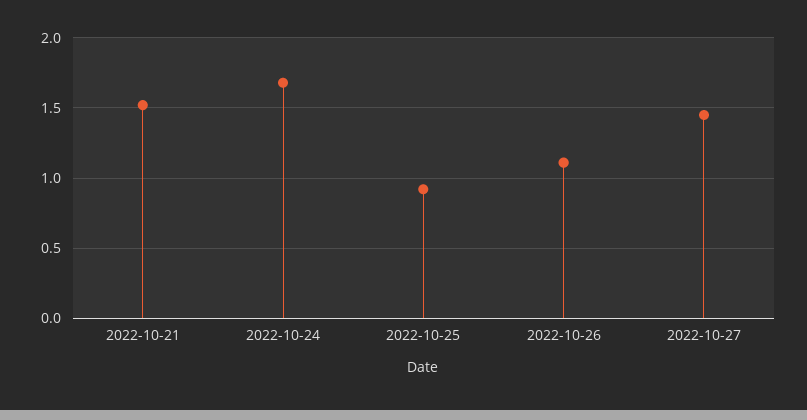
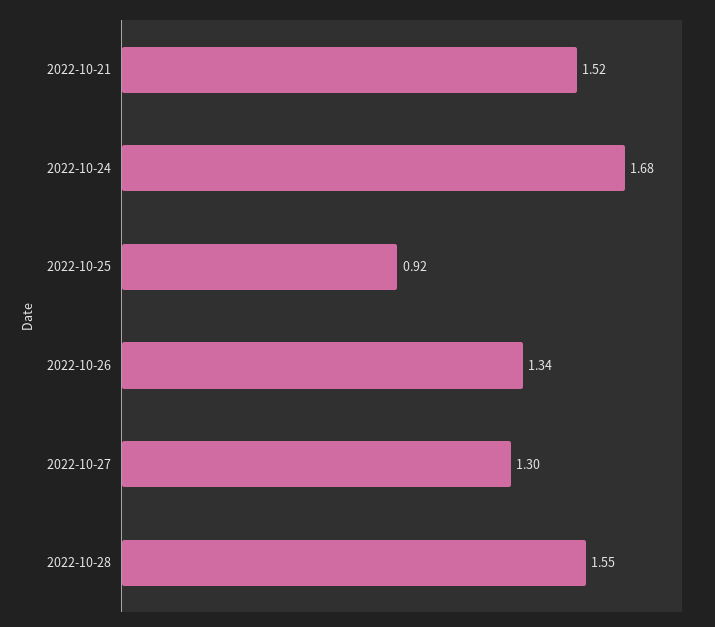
2022-10-26: 1.1 -> 1.34
2022-10-27: 1.45 -> 1.3
2022-10-28: none -> 1.55

